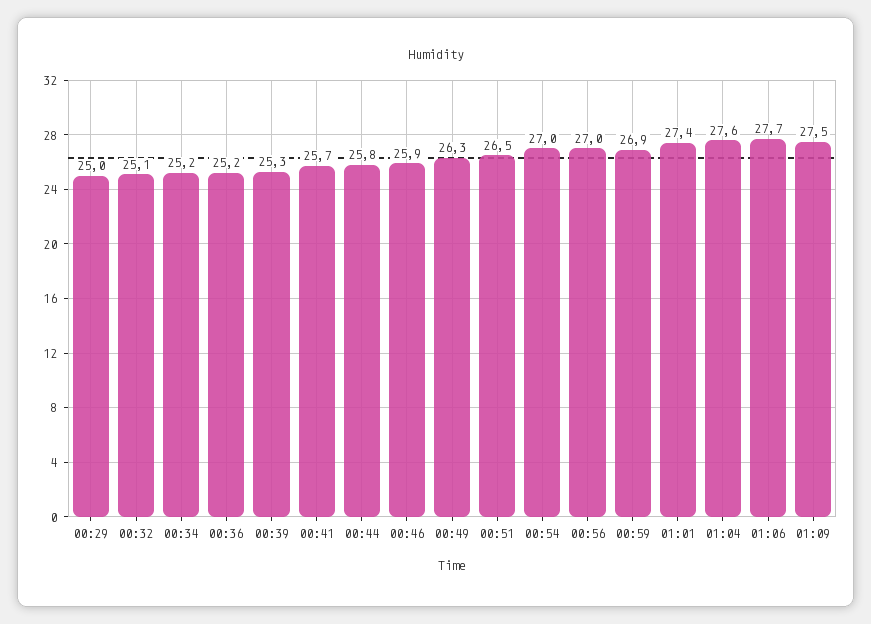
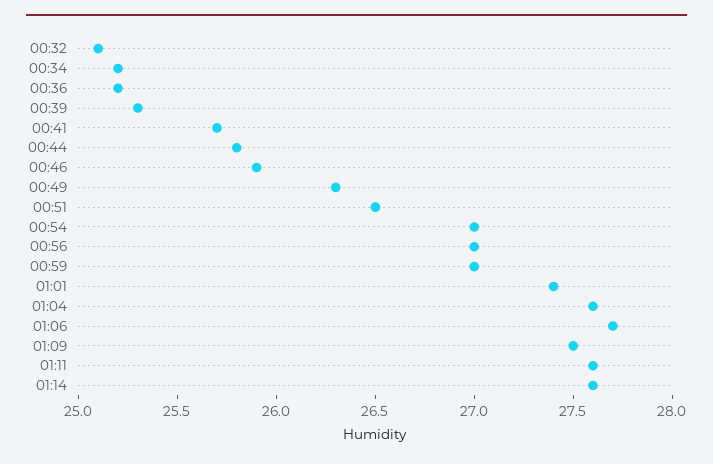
00:29: 25 -> none
00:59: 26.9 -> 27
01:11: none -> 27.6
01:14: none -> 27.6

